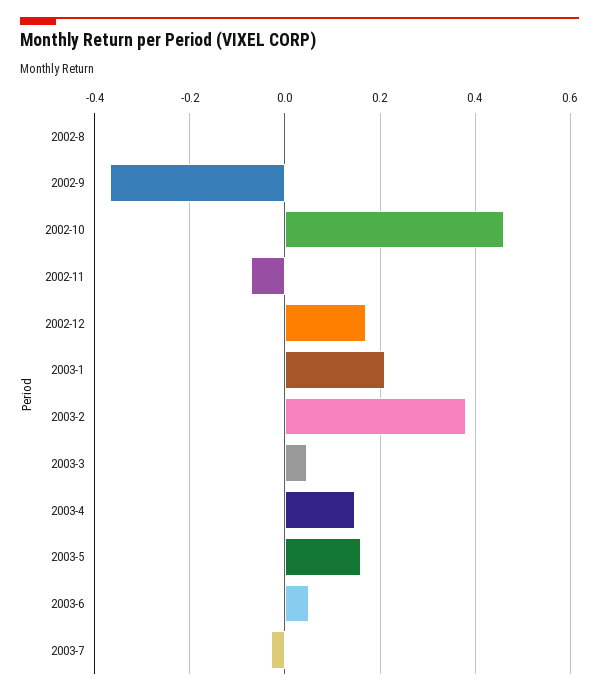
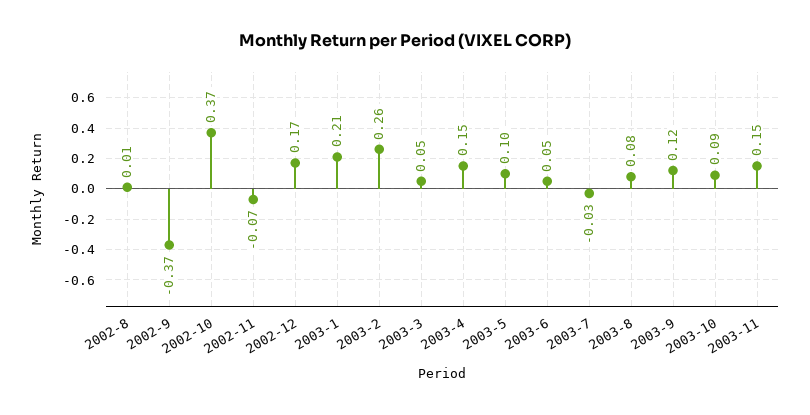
2002-10: 0.46 -> 0.37
2003-2: 0.38 -> 0.26
2003-5: 0.16 -> 0.1
2003-8: none -> 0.08
2003-9: none -> 0.12
2003-10: none -> 0.09
2003-11: none -> 0.15

